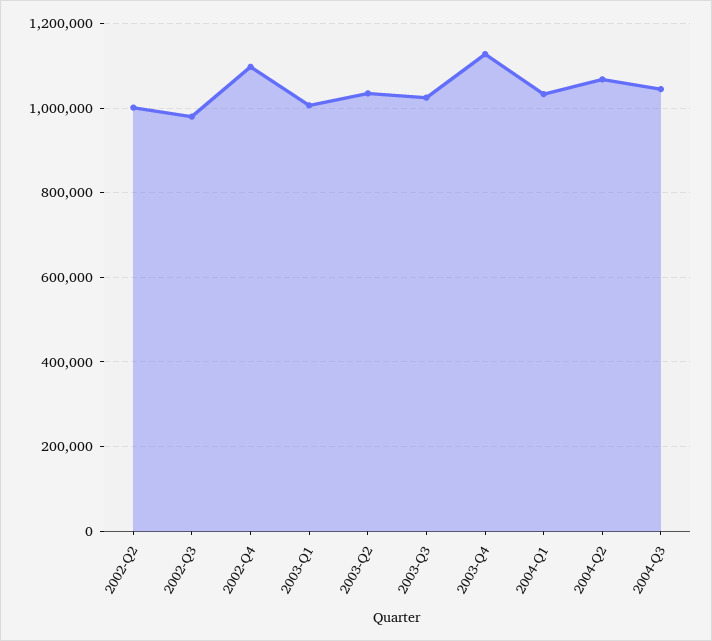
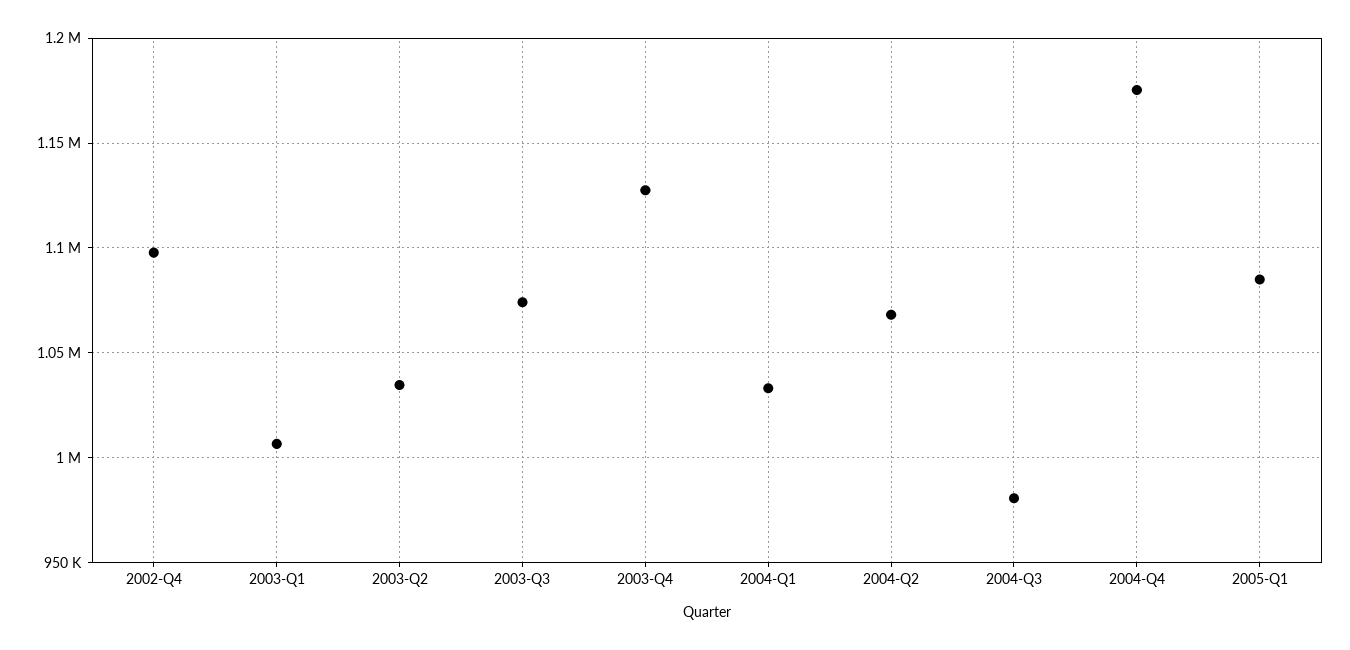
2002-Q2: 1000000 -> none
2002-Q3: 980000 -> none
2003-Q3: 1020000 -> 1075000
2004-Q3: 1040000 -> 980000
2004-Q4: none -> 1175000
2005-Q1: none -> 1085000

